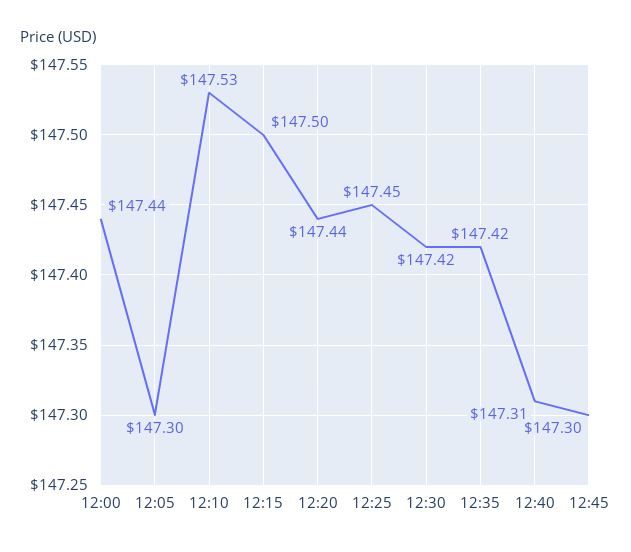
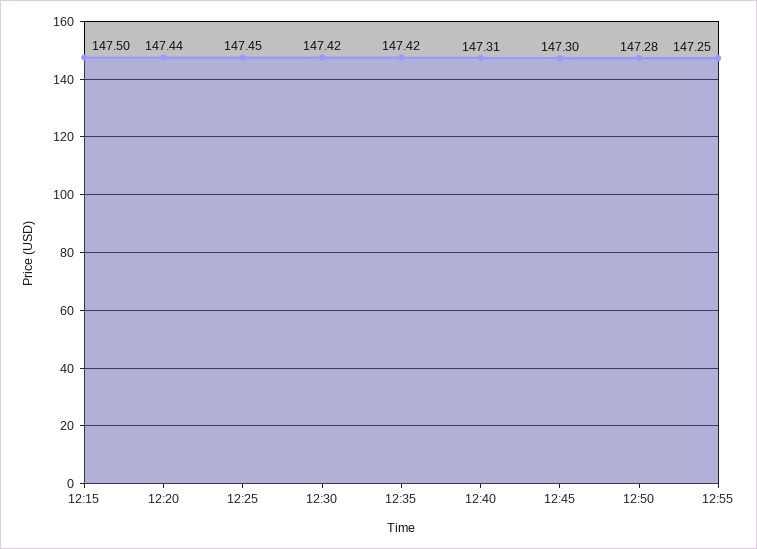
12:00: 147.44 -> none
12:05: 147.3 -> none
12:10: 147.53 -> none
12:50: none -> 147.28
12:55: none -> 147.25

